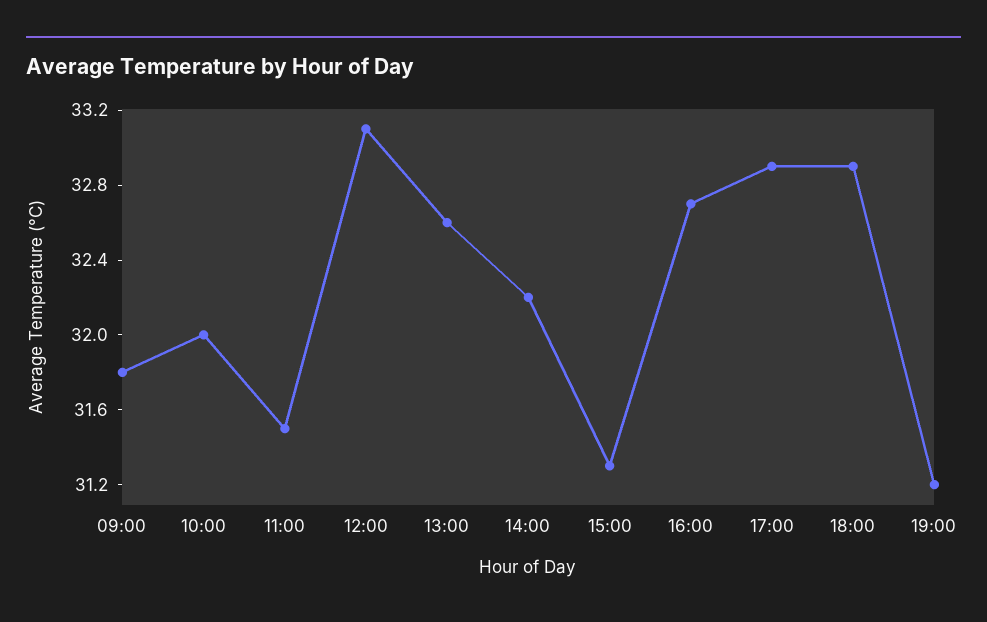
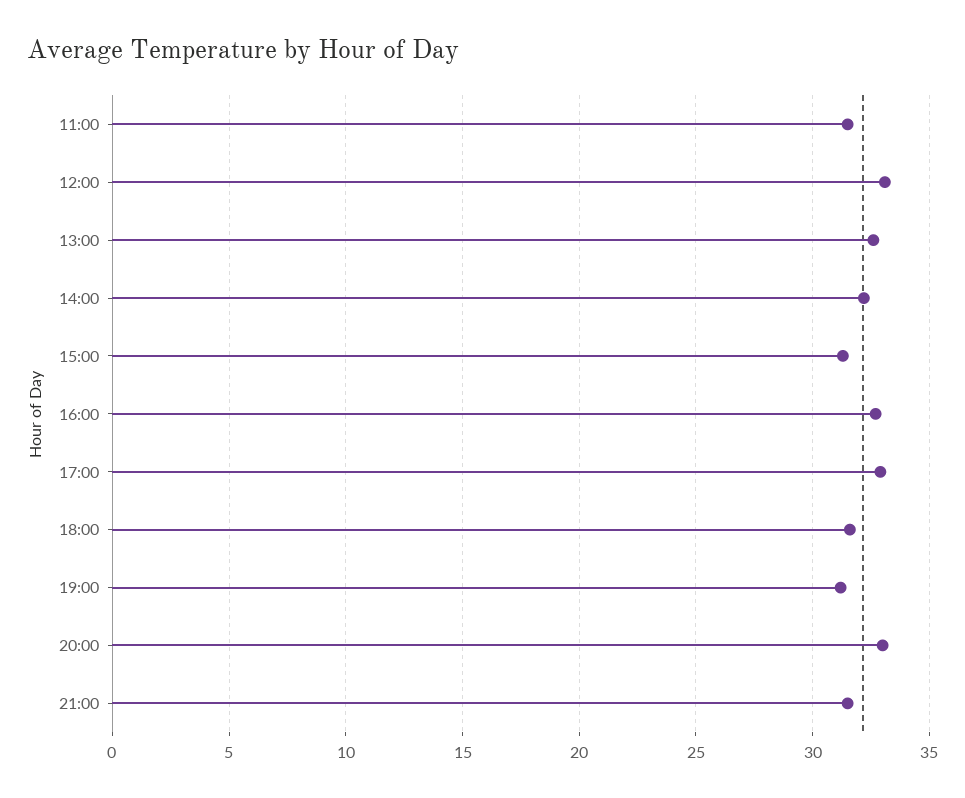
09:00: 31.8 -> none
10:00: 32 -> none
18:00: 32.9 -> 31.5
20:00: none -> 33
21:00: none -> 31.5

